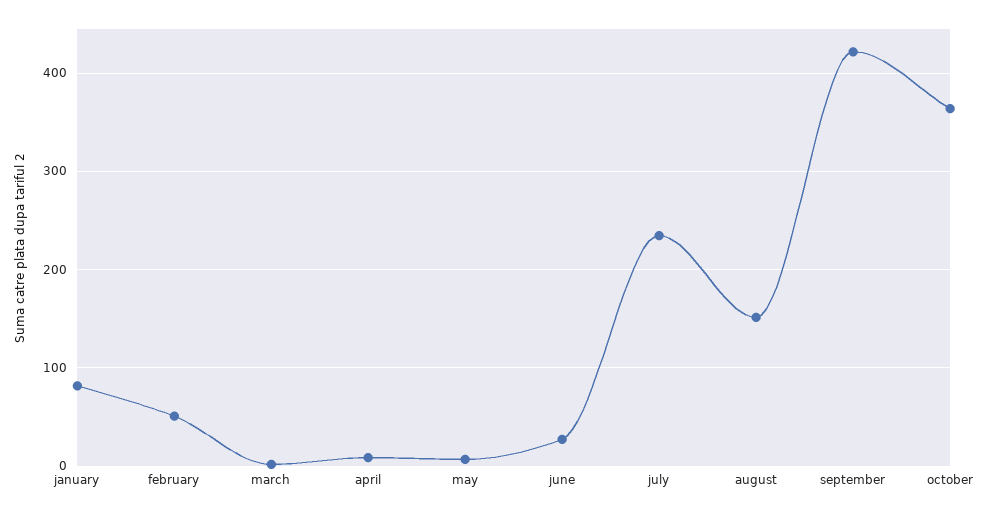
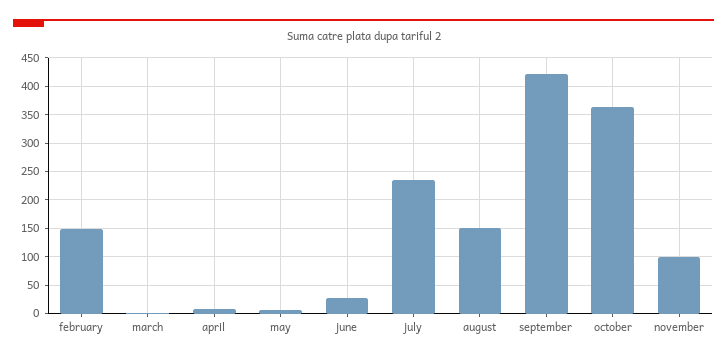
january: 80 -> none
february: 50 -> 150
november: none -> 100

